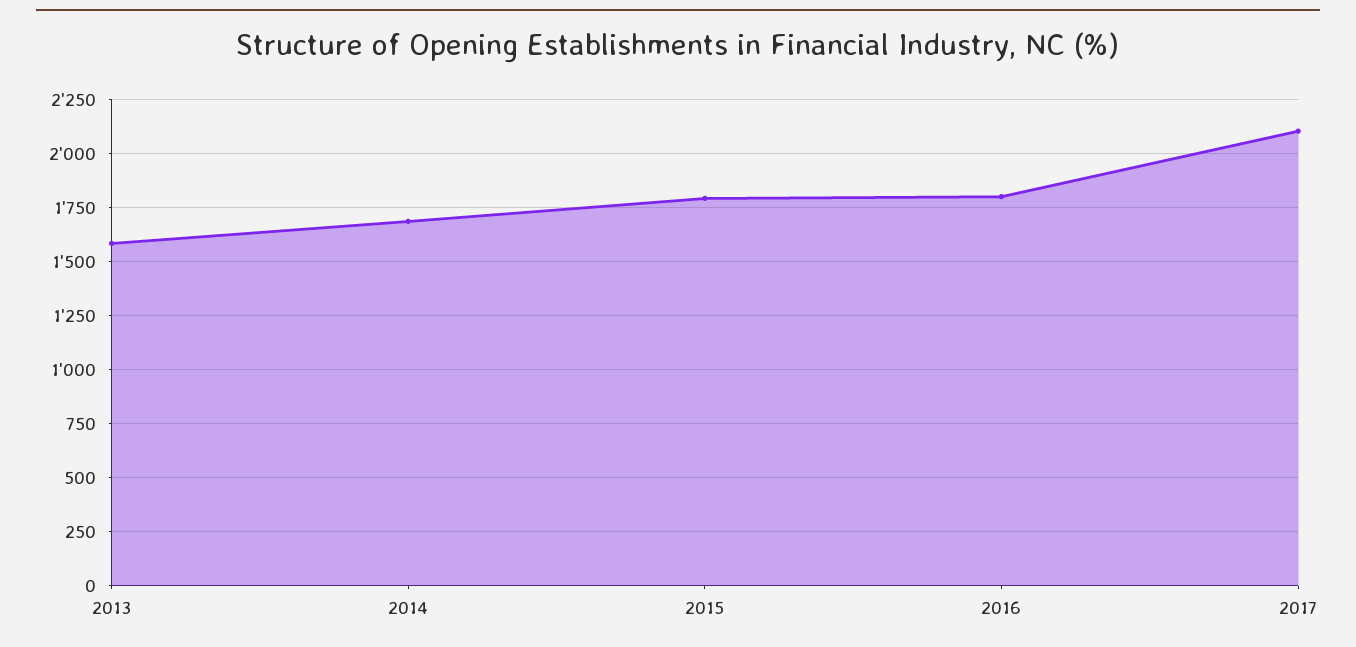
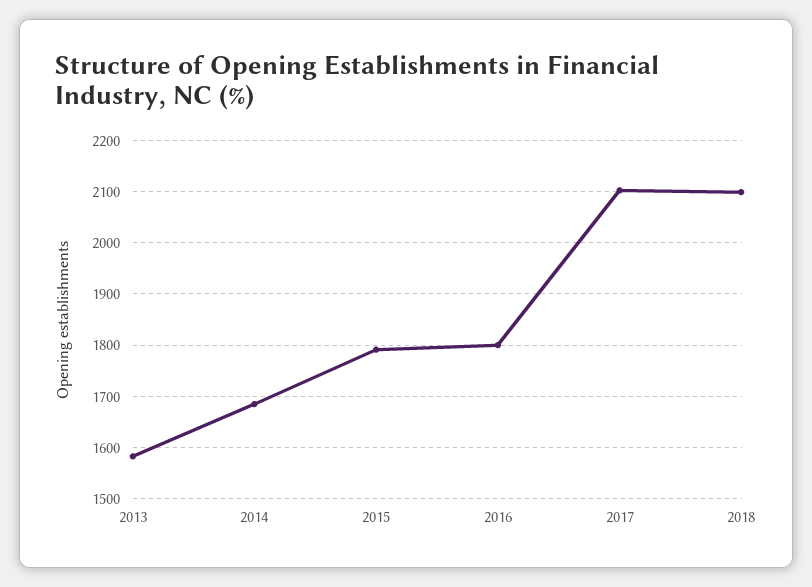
2018: none -> 2100

